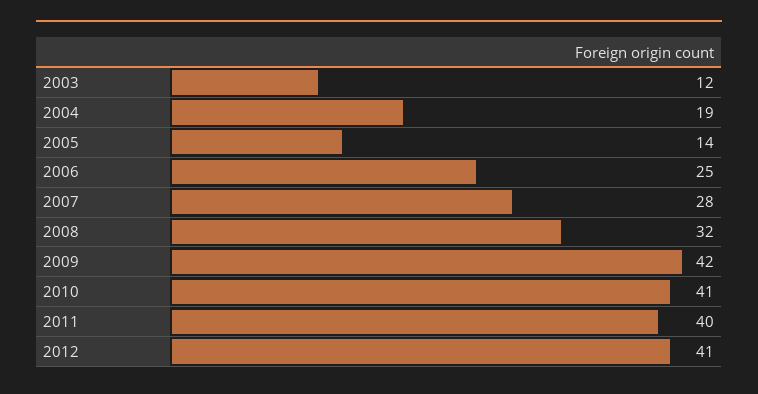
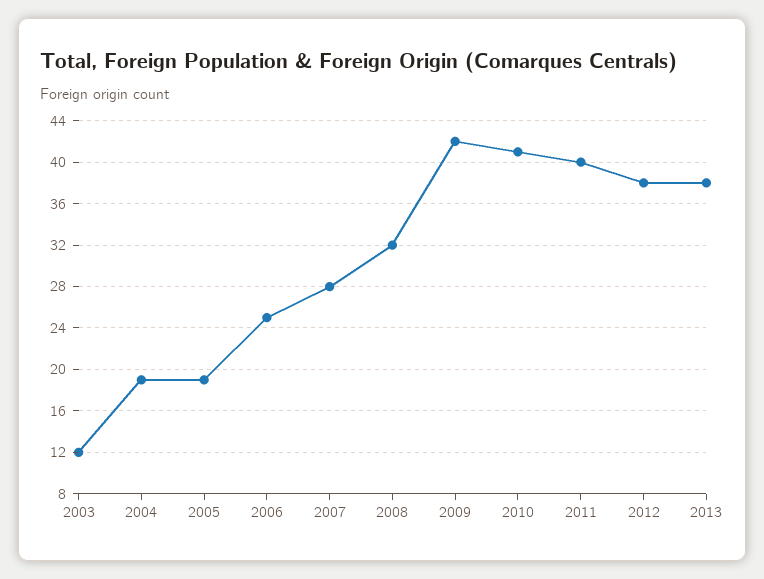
2005: 14 -> 19
2012: 41 -> 38
2013: none -> 38

